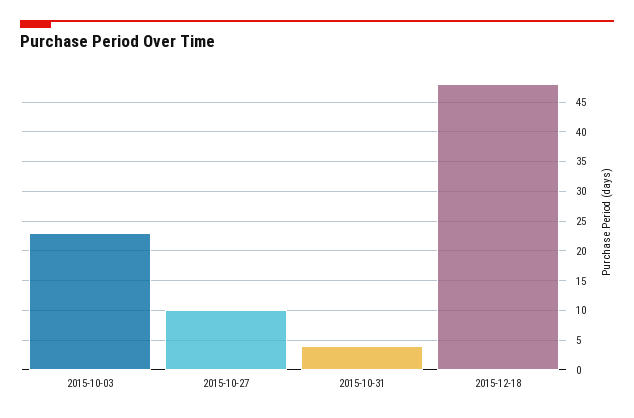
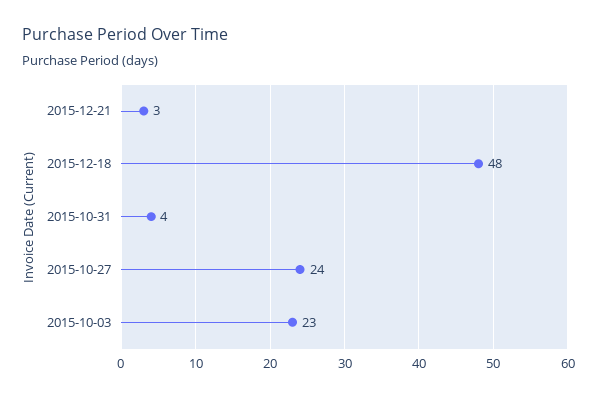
2015-10-27: 10 -> 24
2015-12-21: none -> 3

